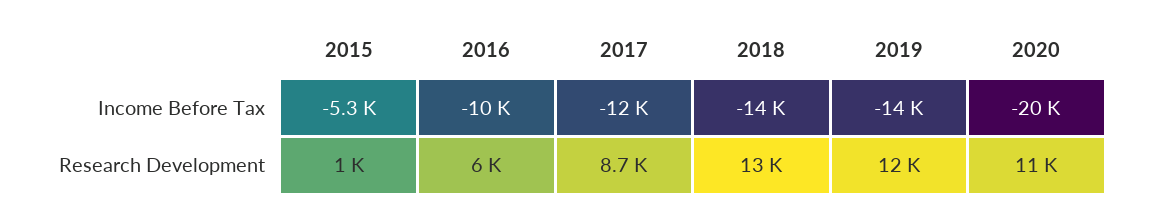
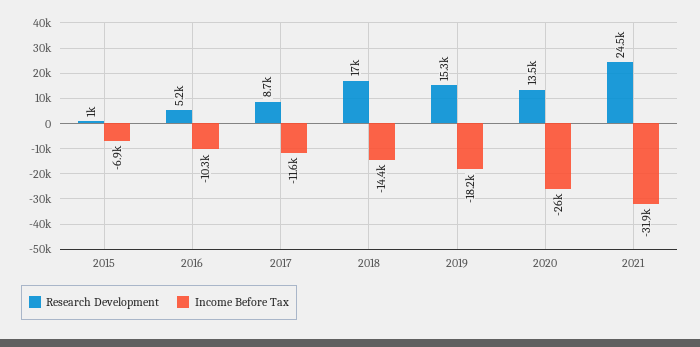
Income Before Tax, 2015: -5300 -> -6900
Income Before Tax, 2019: -14000 -> -18200
Income Before Tax, 2020: -20000 -> -26000
Research Development, 2016: 6000 -> 5200
Research Development, 2018: 13000 -> 17000
Research Development, 2019: 12000 -> 15300
Research Development, 2020: 11000 -> 13500
Research Development, 2021: none -> 24500
Income Before Tax, 2021: none -> -31900

